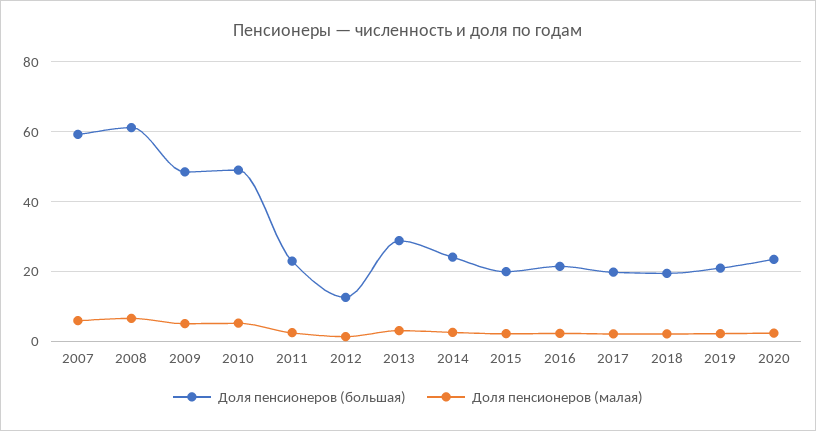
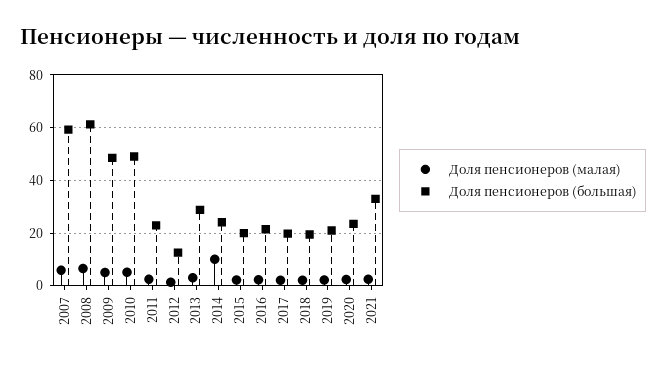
Доля пенсионеров (малая), 2014: 2 -> 10
Доля пенсионеров (малая), 2021: none -> 2.5
Доля пенсионеров (большая), 2021: none -> 32.5

